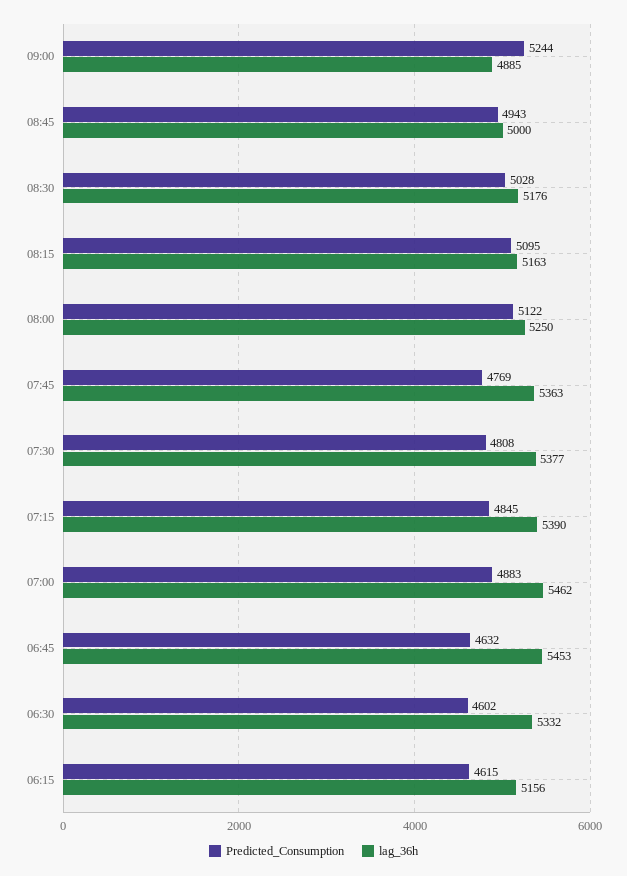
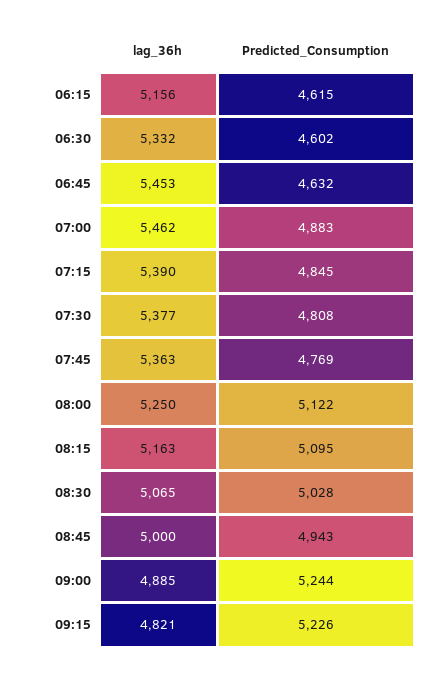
lag_36h, 08:30: 5176 -> 5065
lag_36h, 09:15: none -> 4821
Predicted_Consumption, 09:15: none -> 5226

